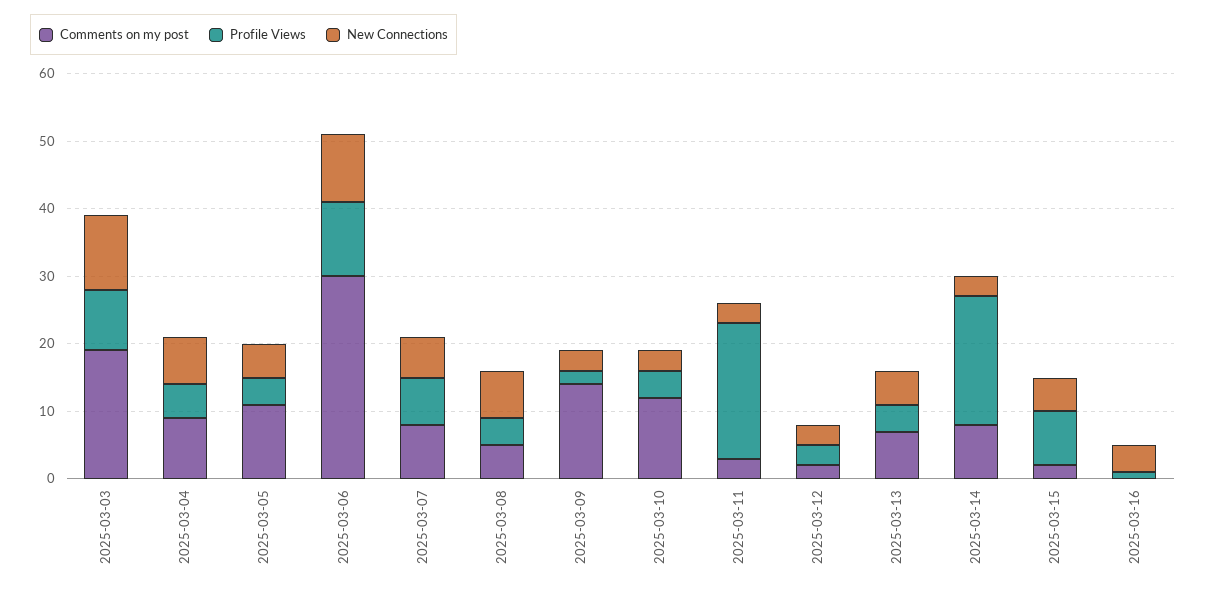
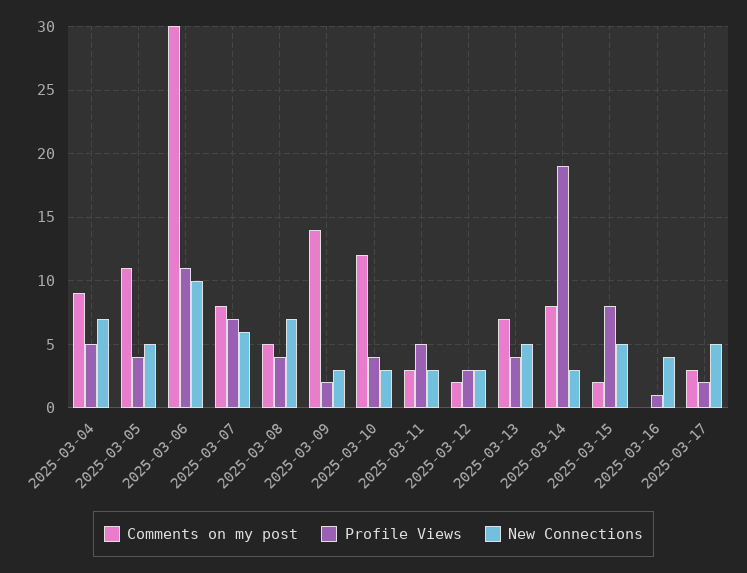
Comments on my post, 2025-03-03: 20 -> none
Profile Views, 2025-03-03: 10 -> none
New Connections, 2025-03-03: 10 -> none
Profile Views, 2025-03-11: 20 -> 5
Comments on my post, 2025-03-17: none -> 3
Profile Views, 2025-03-17: none -> 2
New Connections, 2025-03-17: none -> 5

